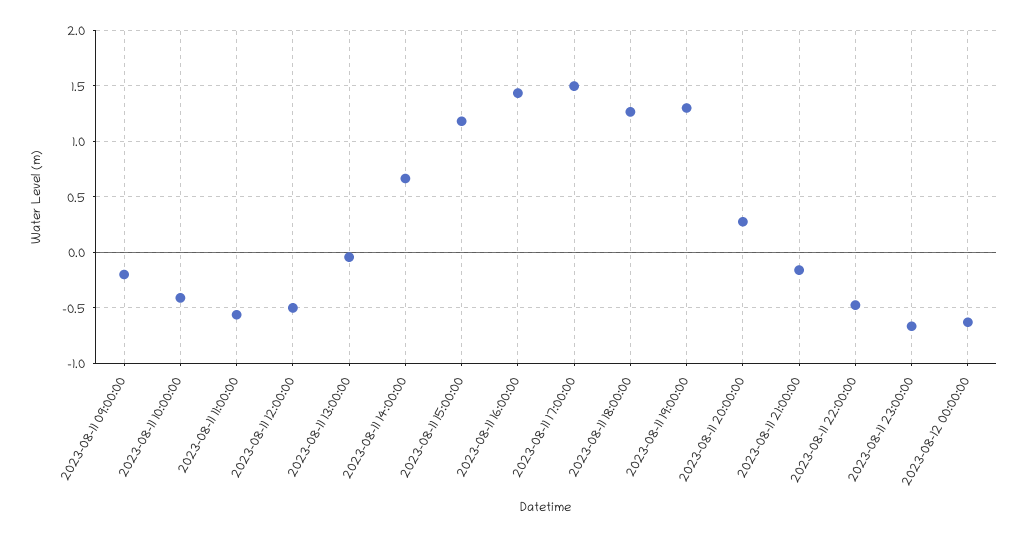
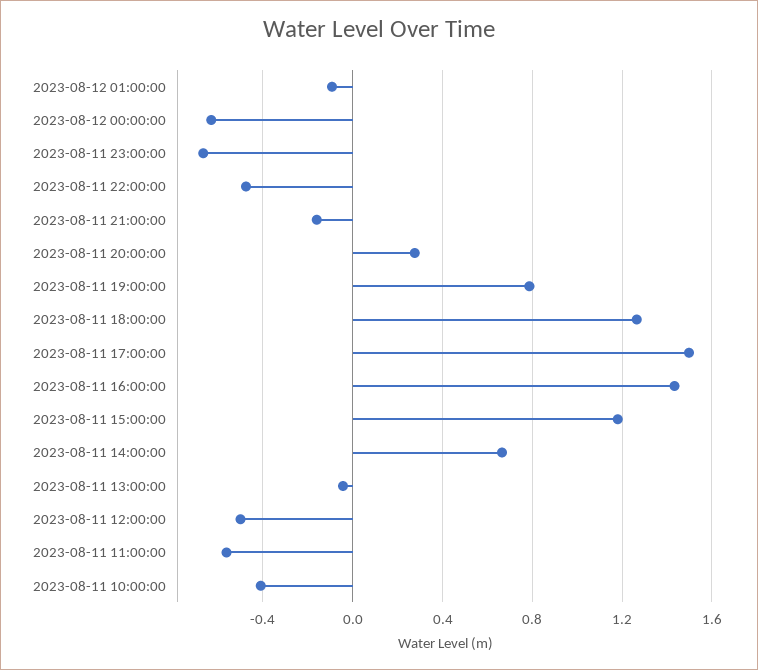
2023-08-11 09:00:00: -0.2 -> none
2023-08-11 19:00:00: 1.3 -> 0.8
2023-08-12 01:00:00: none -> -0.1

